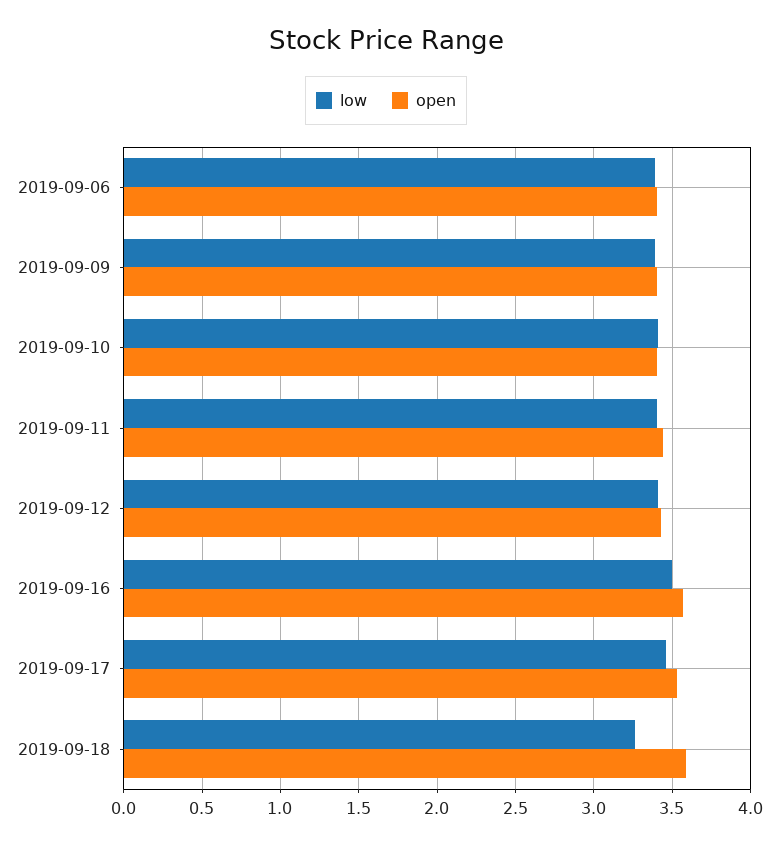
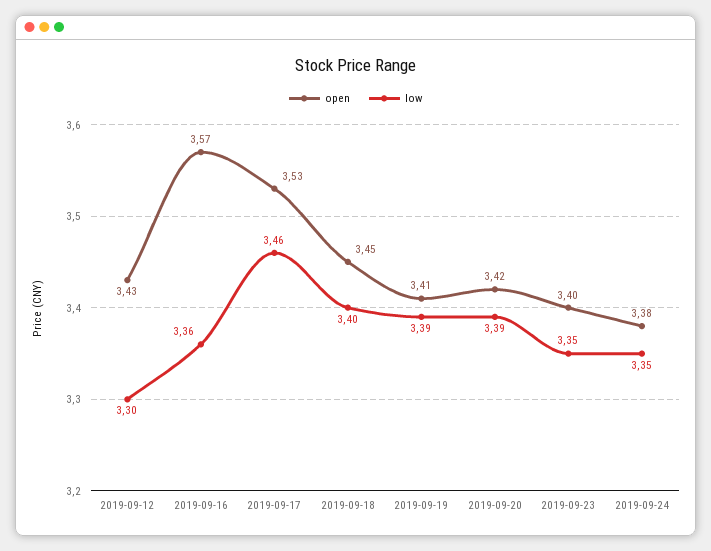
low, 2019-09-06: 3.4 -> none
open, 2019-09-06: 3.4 -> none
low, 2019-09-09: 3.4 -> none
open, 2019-09-09: 3.4 -> none
low, 2019-09-10: 3.4 -> none
open, 2019-09-10: 3.4 -> none
low, 2019-09-11: 3.4 -> none
open, 2019-09-11: 3.45 -> none
low, 2019-09-12: 3.4 -> 3.3
low, 2019-09-16: 3.5 -> 3.36
low, 2019-09-18: 3.25 -> 3.4
open, 2019-09-18: 3.6 -> 3.45
open, 2019-09-19: none -> 3.41
low, 2019-09-19: none -> 3.39
open, 2019-09-20: none -> 3.42
low, 2019-09-20: none -> 3.39
open, 2019-09-23: none -> 3.4
low, 2019-09-23: none -> 3.35
open, 2019-09-24: none -> 3.38
low, 2019-09-24: none -> 3.35

